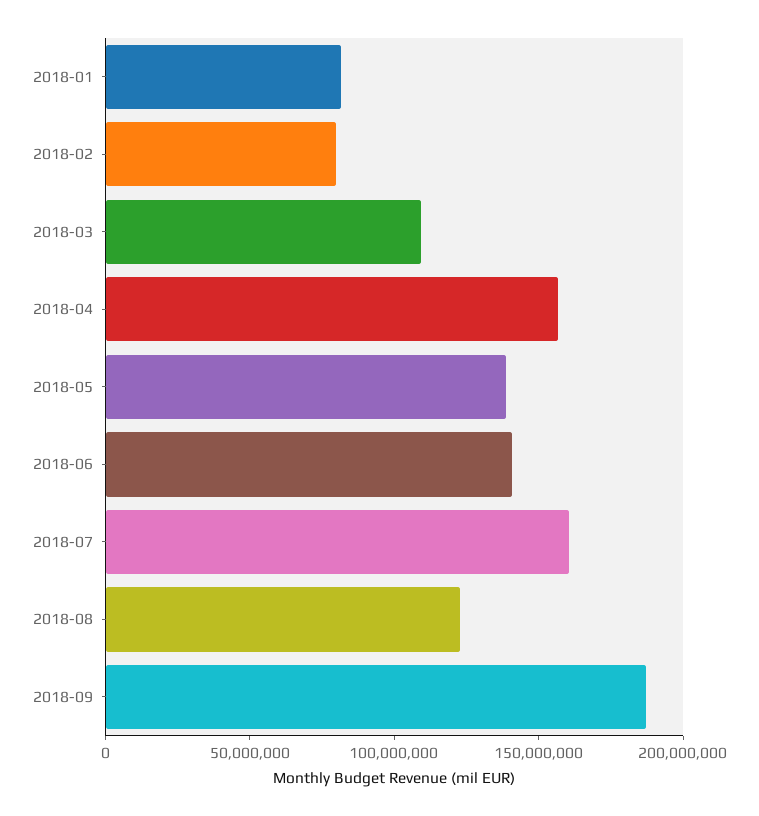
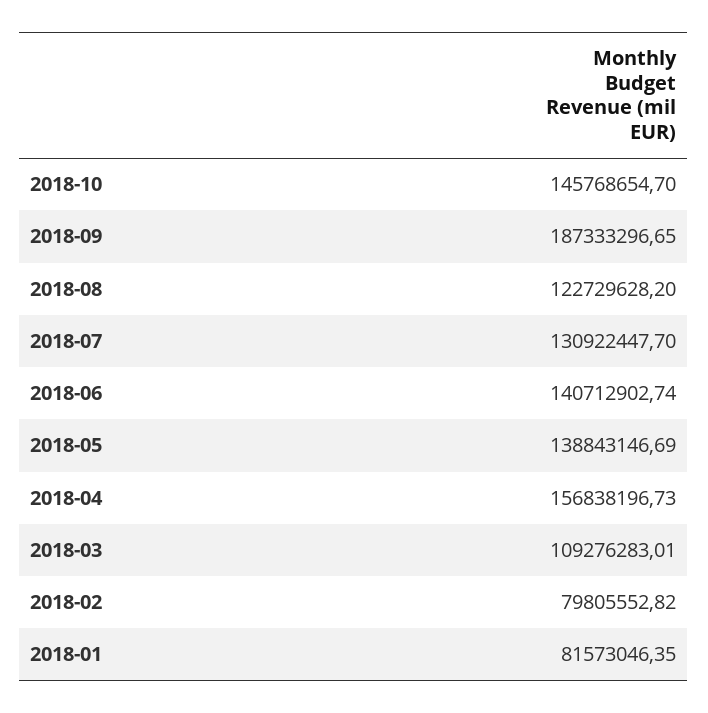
2018-07: 160000000 -> 130922447.7
2018-10: none -> 145768654.7

